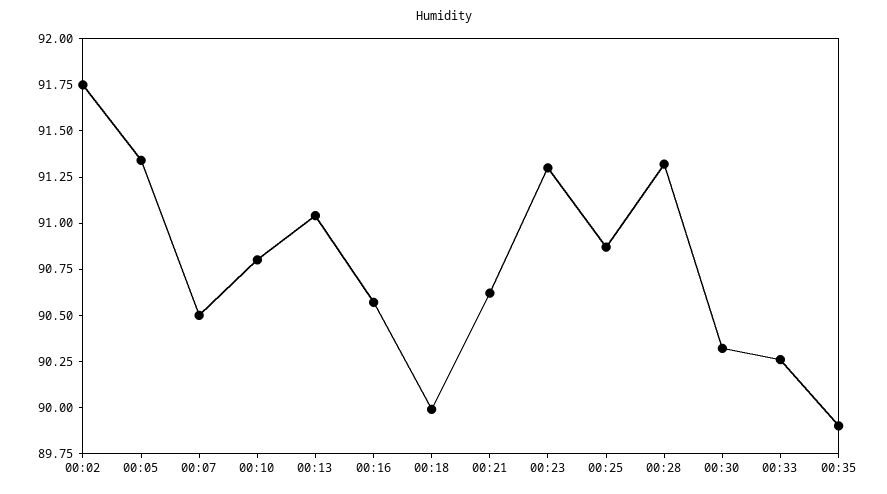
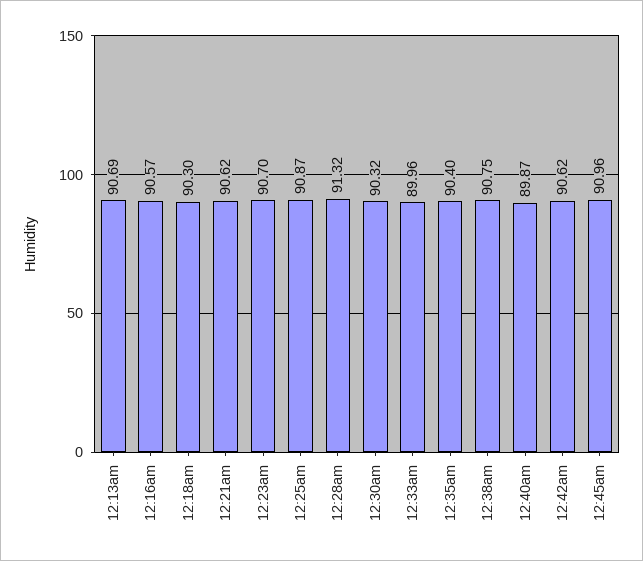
00:02: 91.75 -> none
00:05: 91.35 -> none
00:07: 90.5 -> none
00:10: 90.8 -> none
00:13: 91.05 -> 90.69
00:18: 90 -> 90.3
00:23: 91.3 -> 90.7
00:33: 90.25 -> 89.96
00:35: 89.9 -> 90.4
12:38am: none -> 90.75
12:40am: none -> 89.87
12:42am: none -> 90.62
12:45am: none -> 90.96

